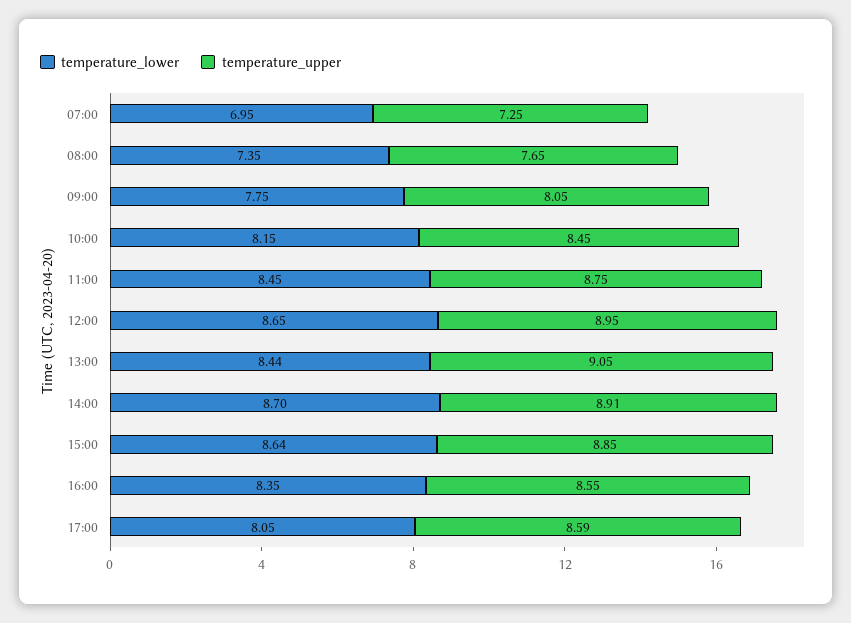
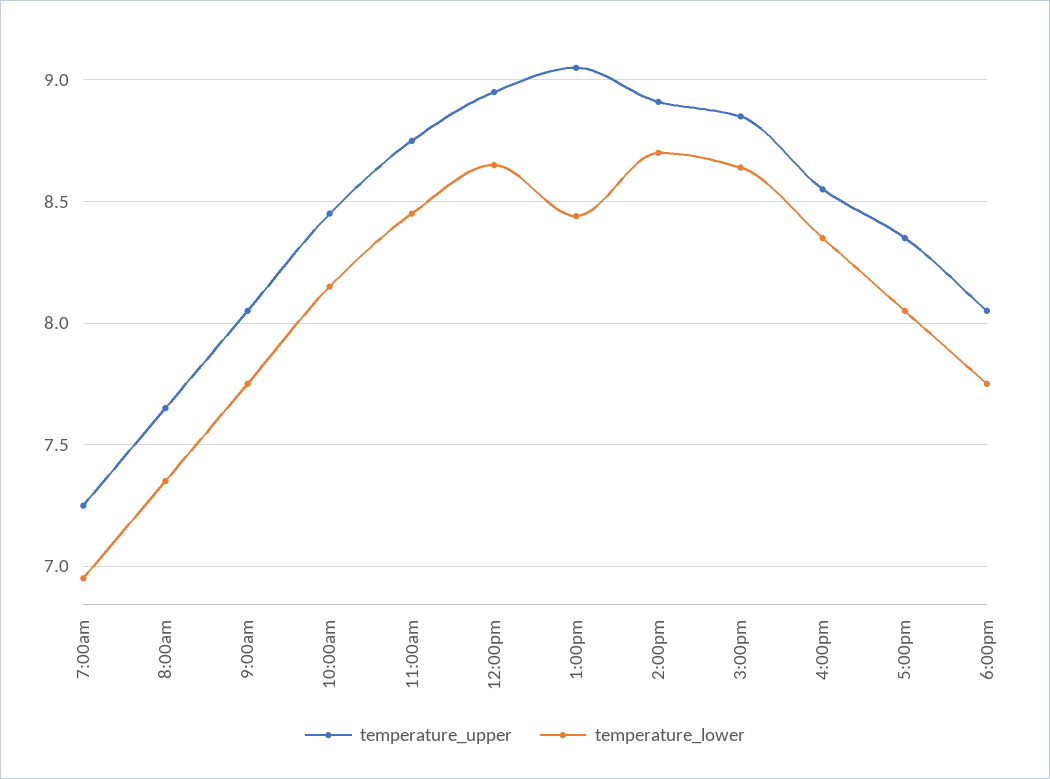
temperature_upper, 17:00: 8.59 -> 8.35
temperature_upper, 6:00pm: none -> 8.05
temperature_lower, 6:00pm: none -> 7.75

